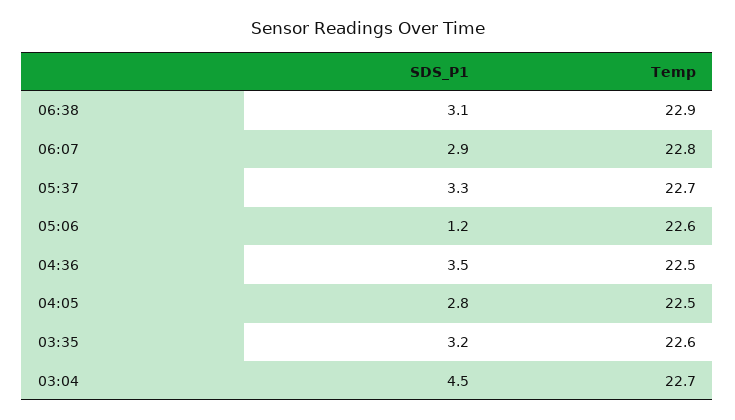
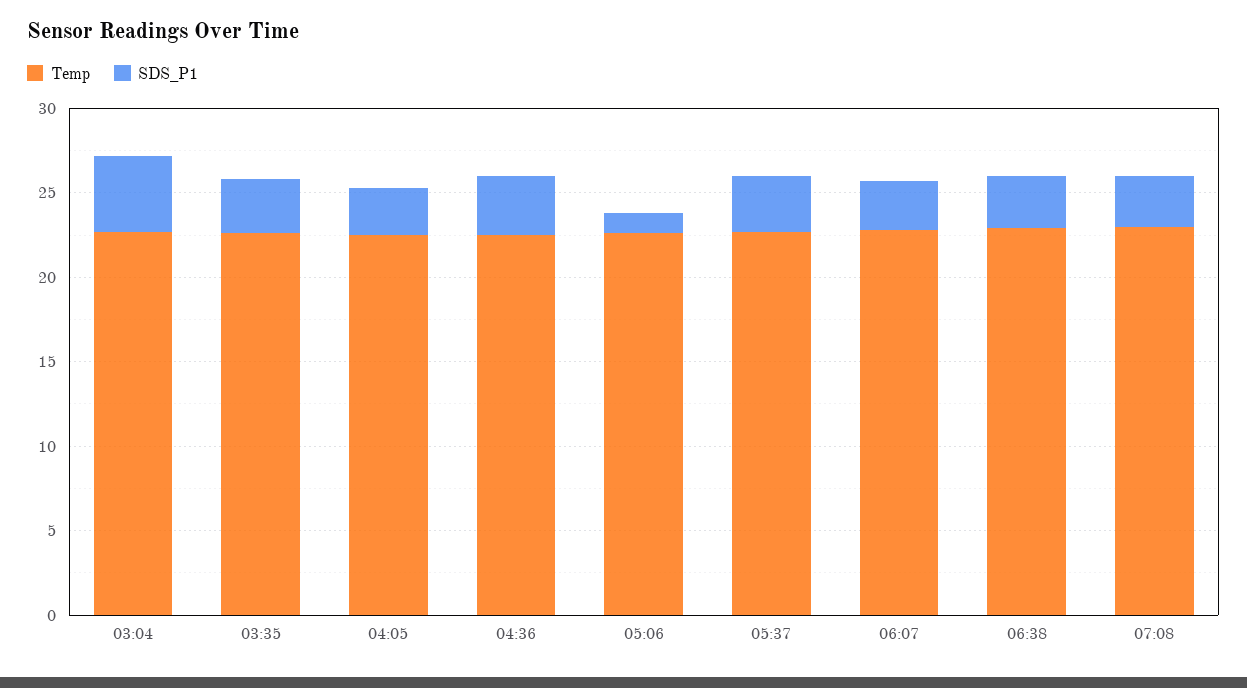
Temp, 07:08: none -> 23
SDS_P1, 07:08: none -> 3

